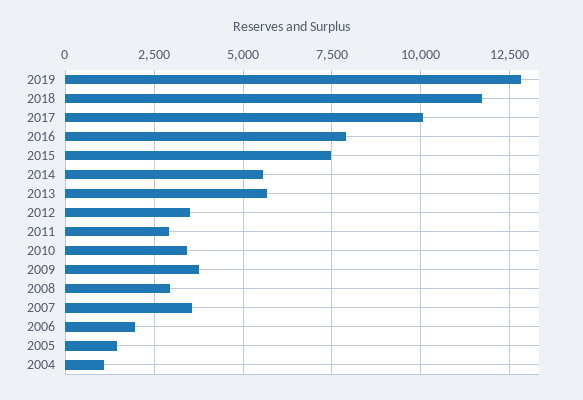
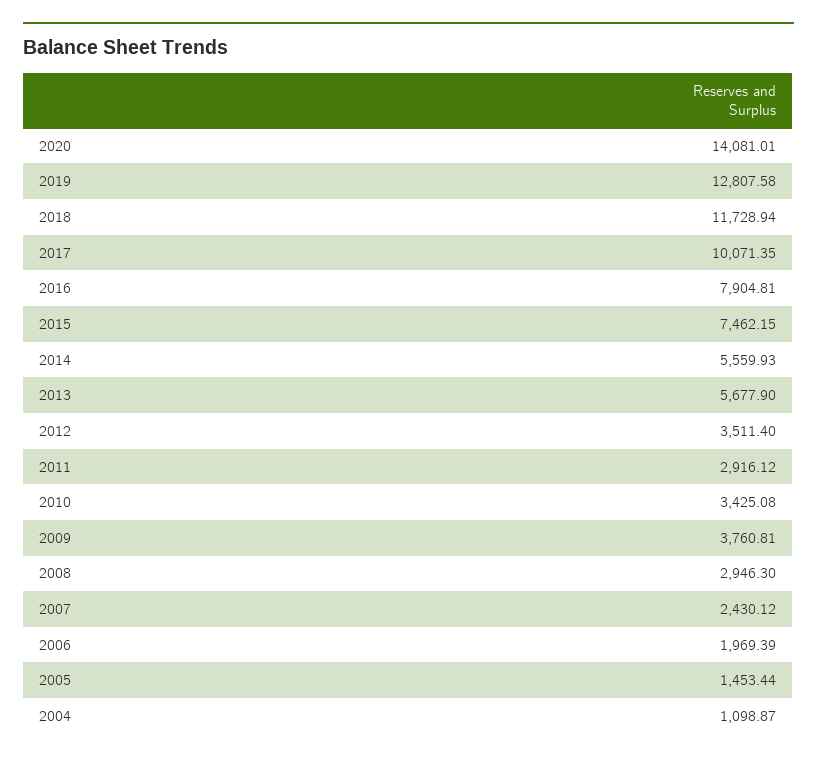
2007: 3500 -> 2430.12
2020: none -> 14081.01

